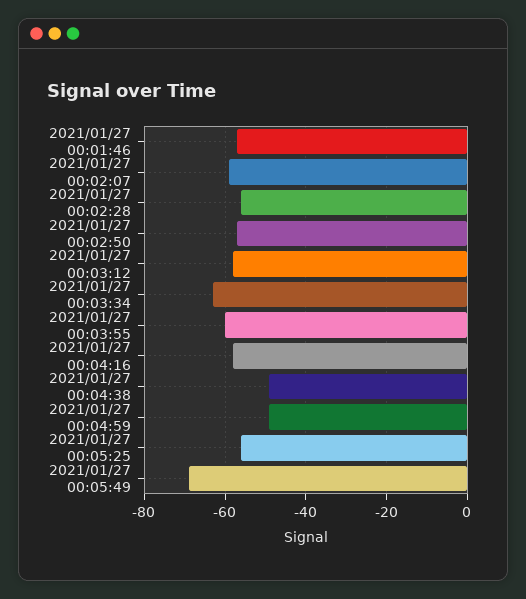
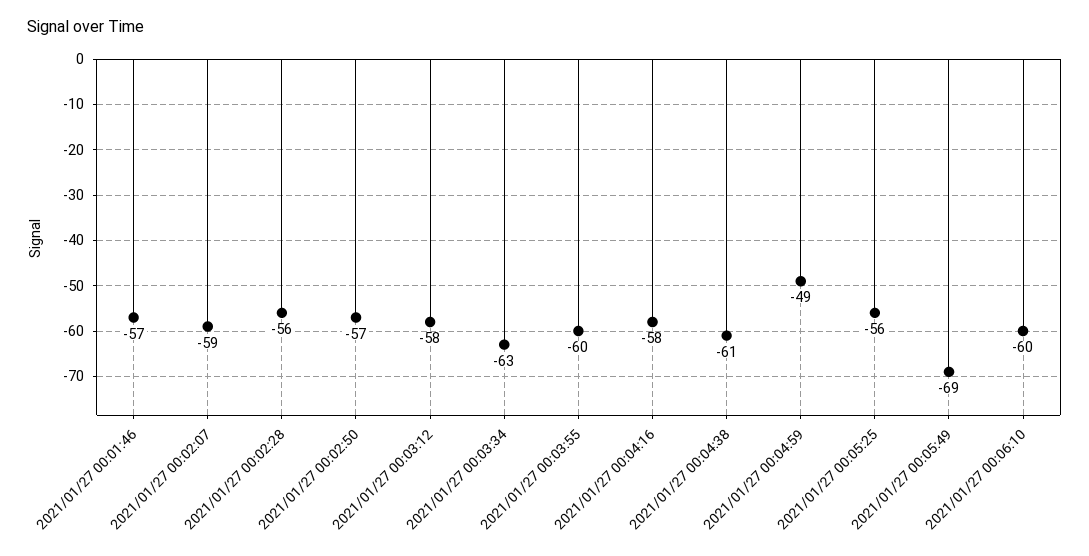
2021/01/27 00:04:38: -50 -> -61
2021/01/27 00:06:10: none -> -60

